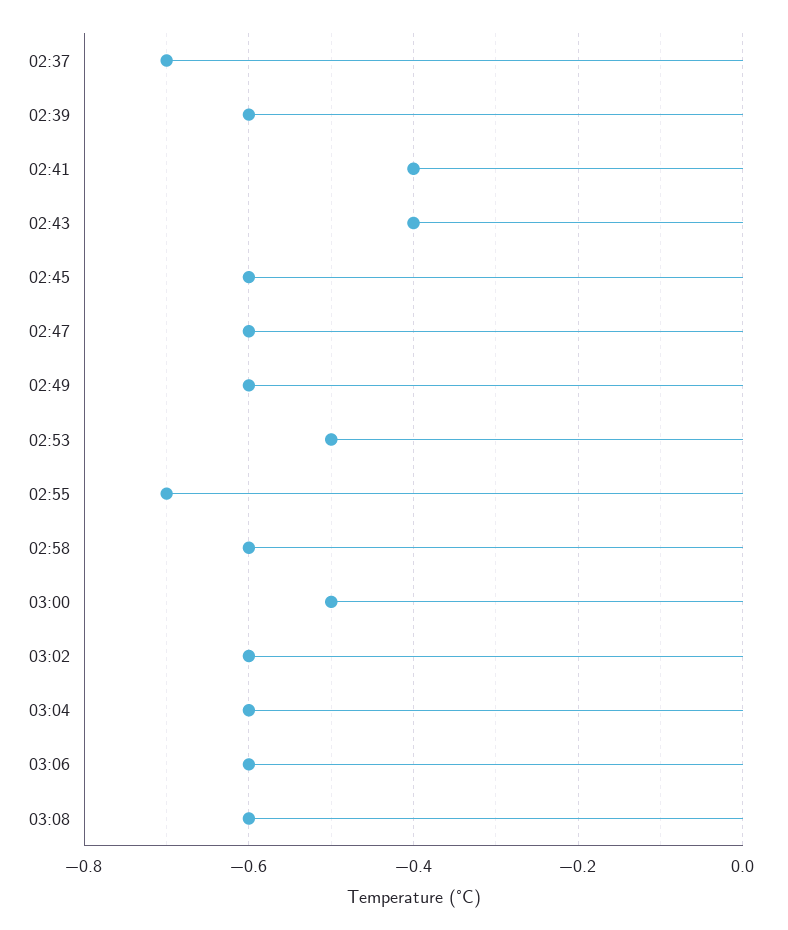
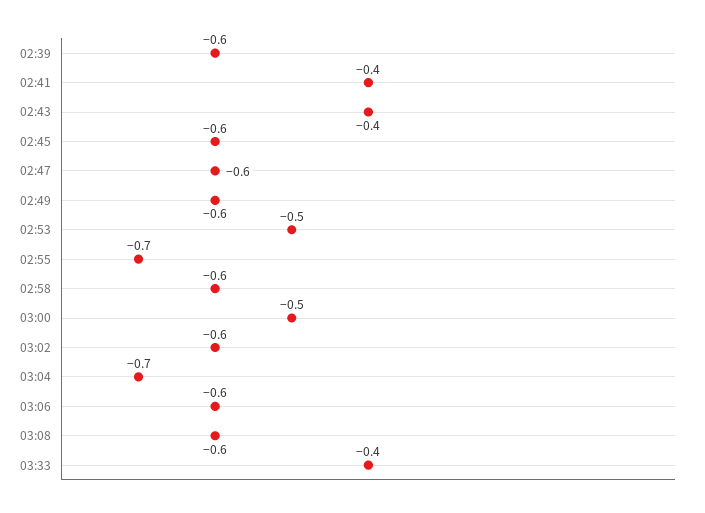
02:37: -0.7 -> none
03:04: -0.6 -> -0.7
03:33: none -> -0.4

